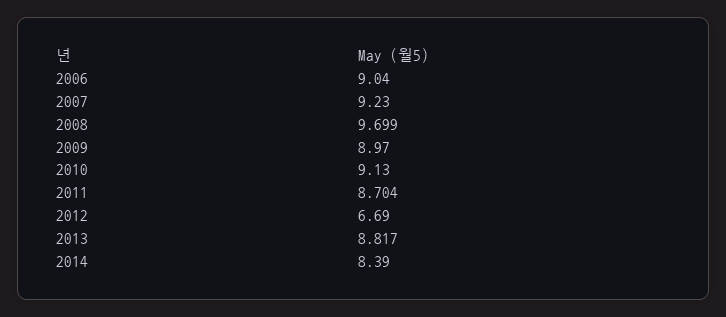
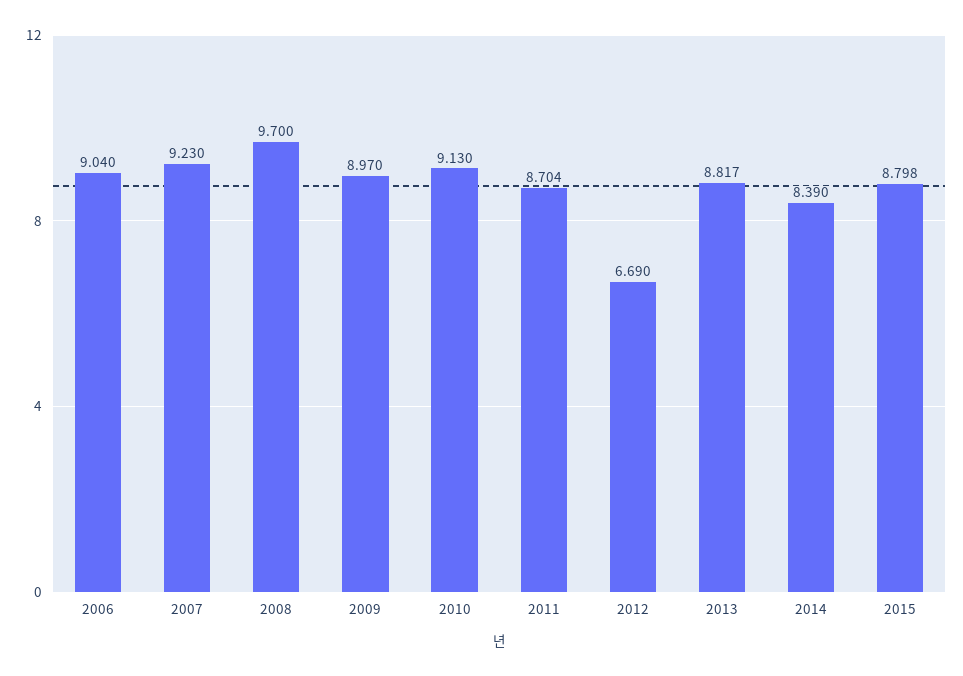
2008: 9.699 -> 9.7
2015: none -> 8.798

